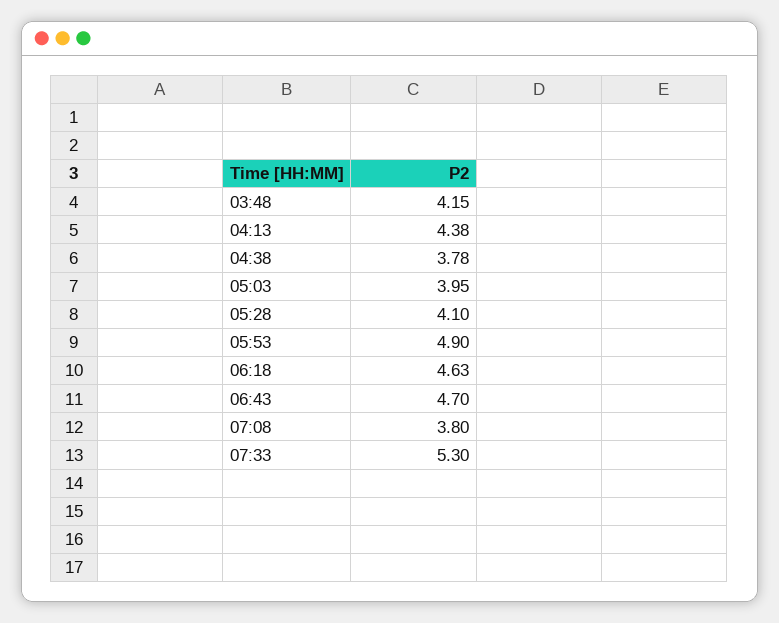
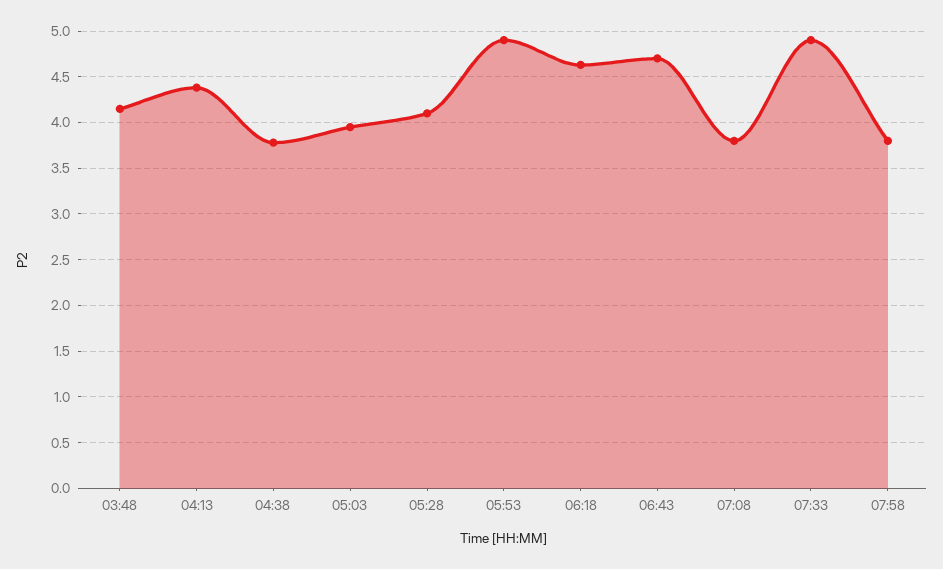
07:33: 5.3 -> 4.9
07:58: none -> 3.8

